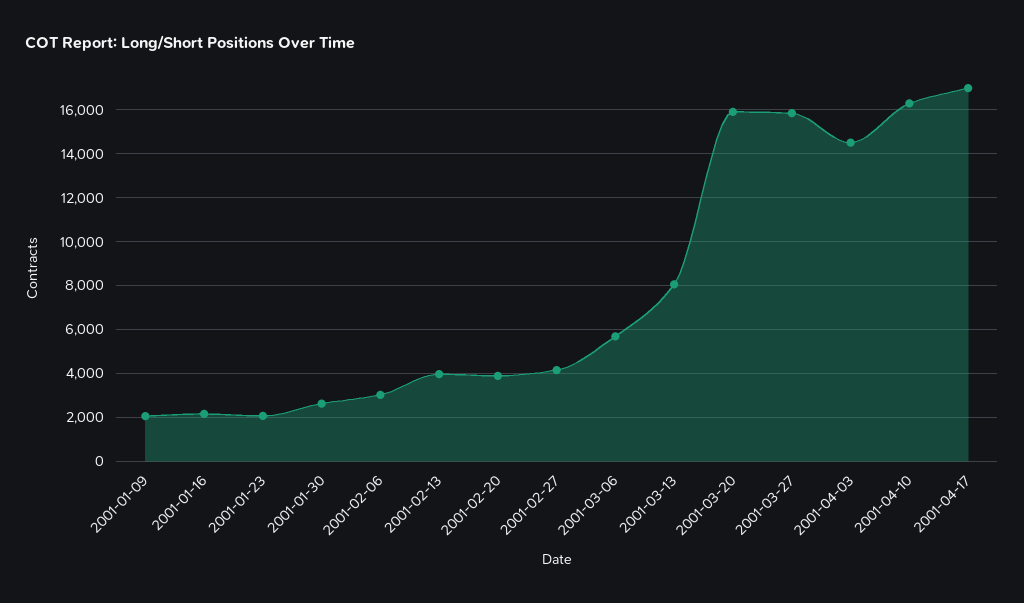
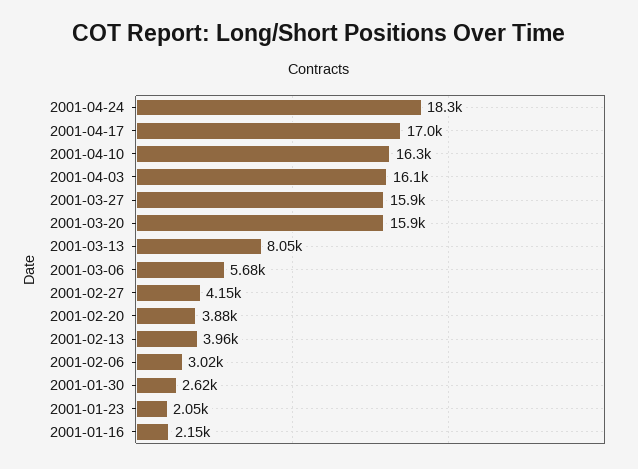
2001-01-09: 2000 -> none
2001-04-03: 14500 -> 16100
2001-04-24: none -> 18300

